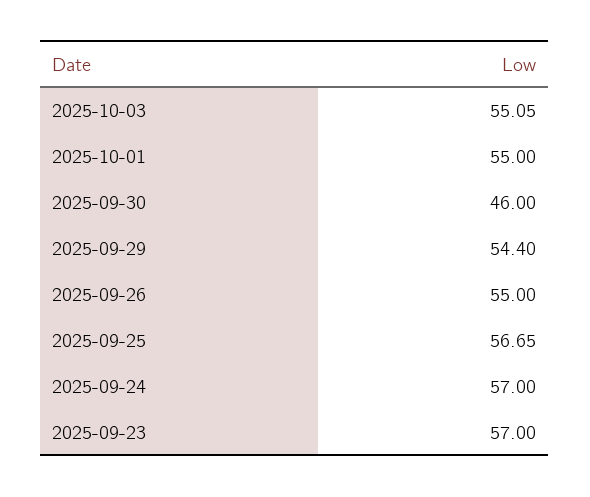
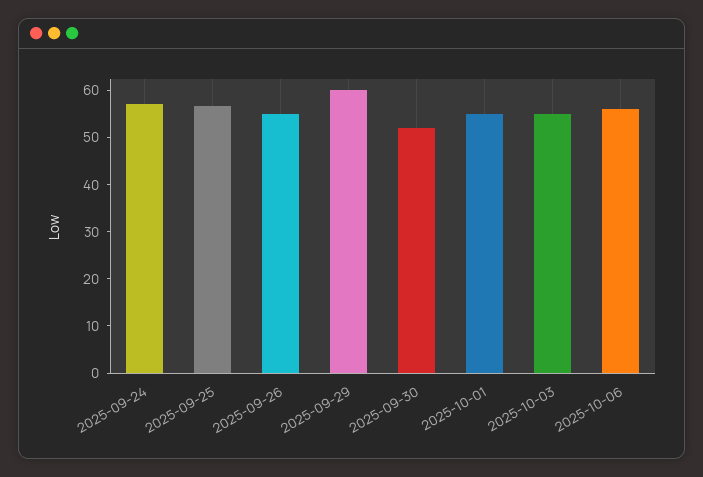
2025-09-30: 46 -> 52
2025-09-29: 54.4 -> 60
2025-09-23: 57 -> none
2025-10-06: none -> 56

